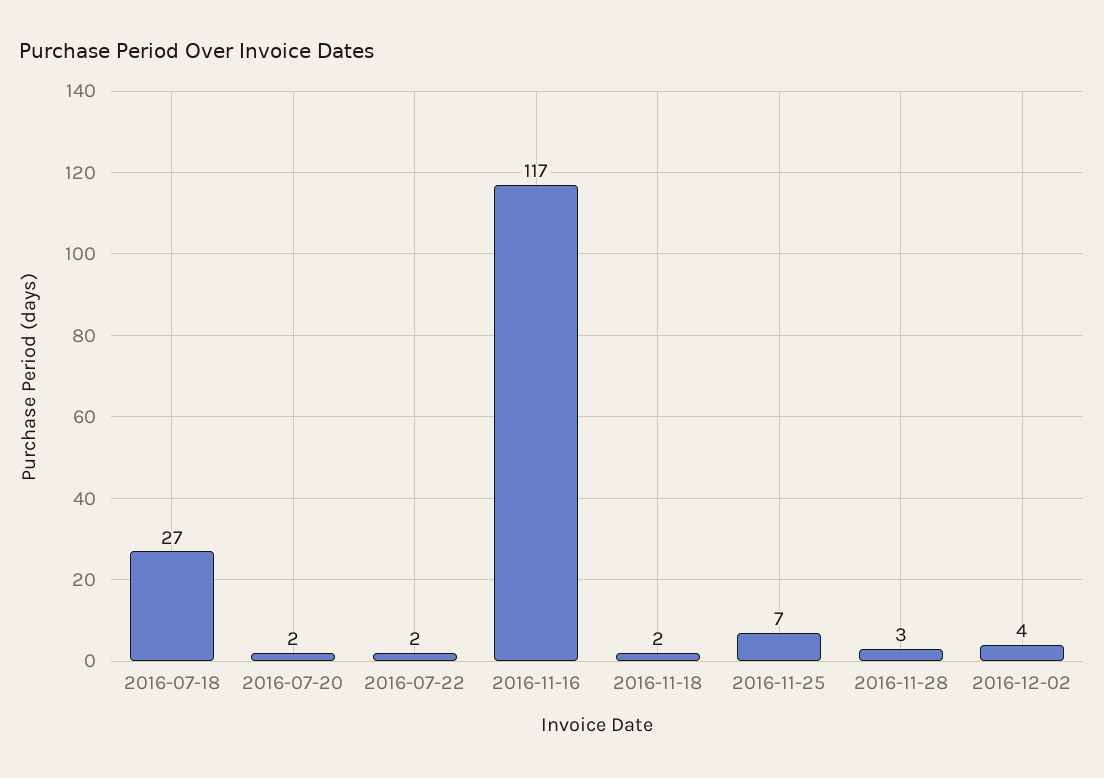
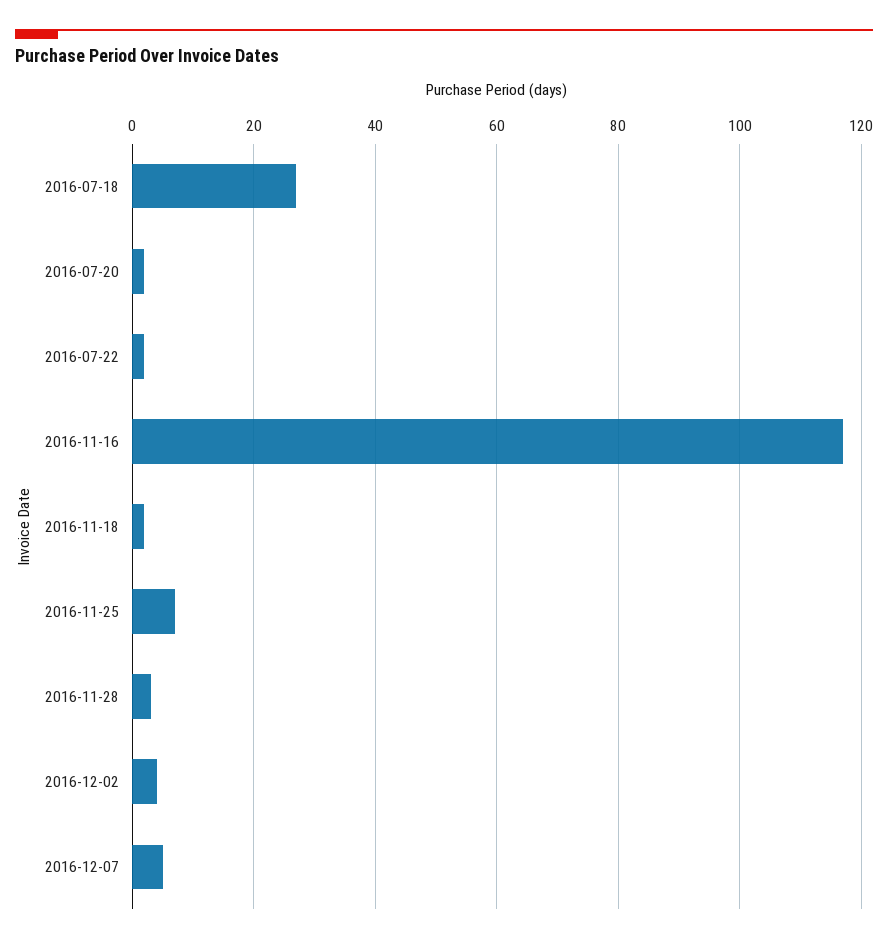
2016-12-07: none -> 5

